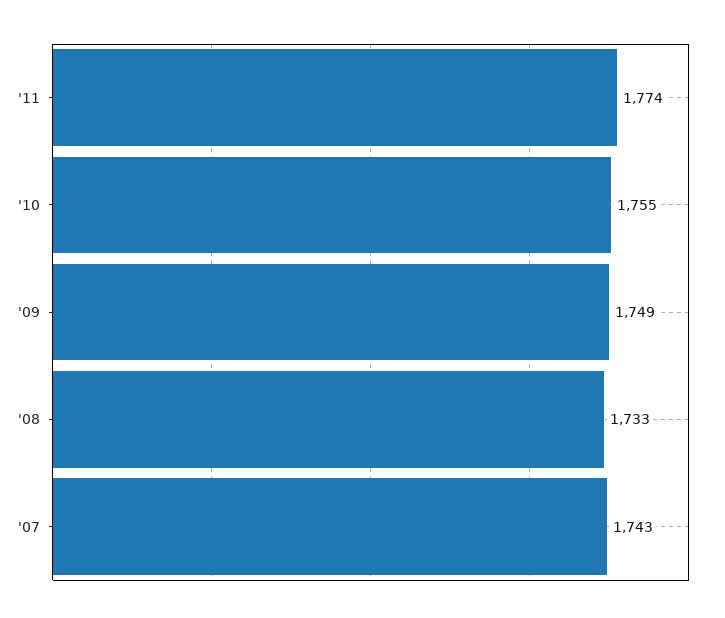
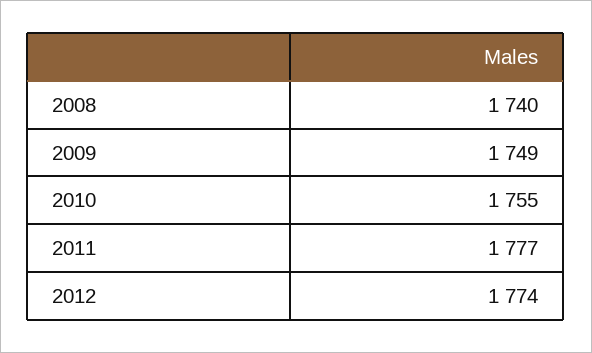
'11: 1774 -> 1777
'08: 1733 -> 1740
'07: 1743 -> none
2012: none -> 1774

